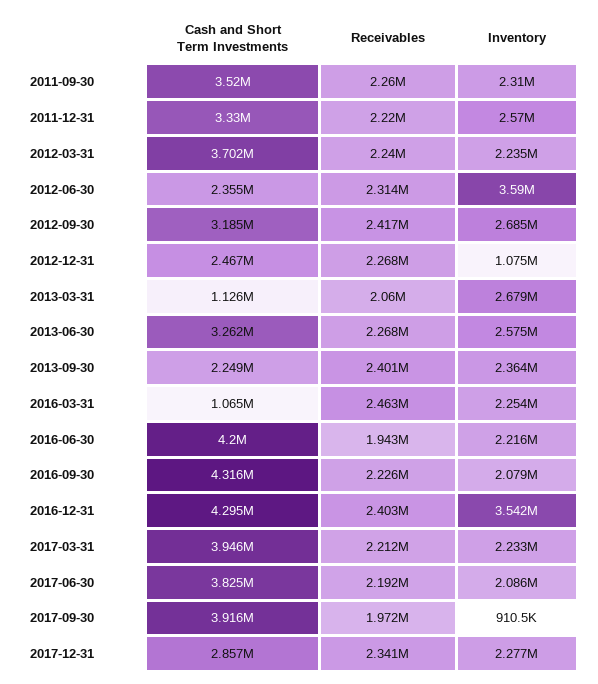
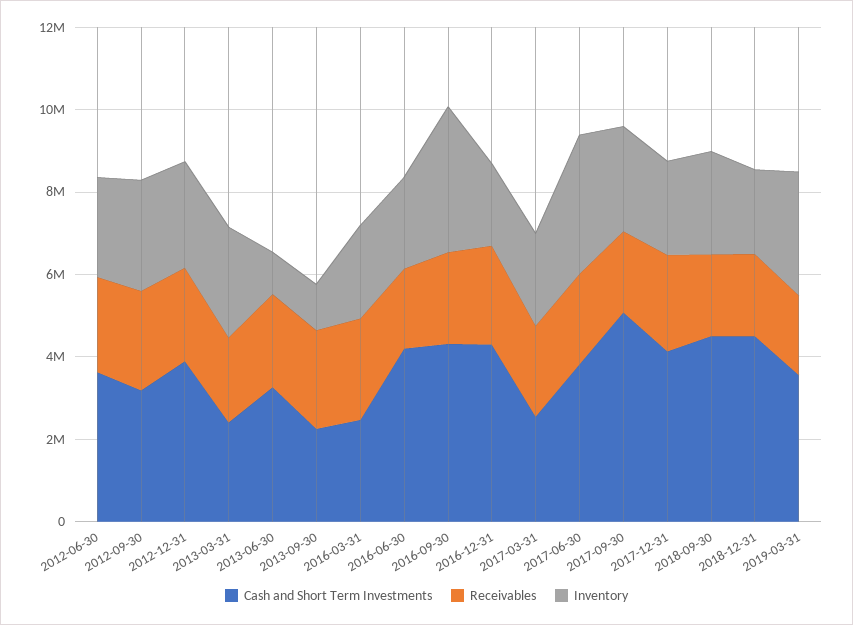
Cash and Short Term Investments, 2011-09-30: 3520000 -> none
Receivables, 2011-09-30: 2260000 -> none
Inventory, 2011-09-30: 2310000 -> none
Cash and Short Term Investments, 2011-12-31: 3330000 -> none
Receivables, 2011-12-31: 2220000 -> none
Inventory, 2011-12-31: 2570000 -> none
Cash and Short Term Investments, 2012-03-31: 3702000 -> none
Receivables, 2012-03-31: 2240000 -> none
Inventory, 2012-03-31: 2235000 -> none
Cash and Short Term Investments, 2012-06-30: 2355000 -> 3500000
Inventory, 2012-06-30: 3590000 -> 2500000
Cash and Short Term Investments, 2012-12-31: 2467000 -> 4000000
Inventory, 2012-12-31: 1075000 -> 2500000
Cash and Short Term Investments, 2013-03-31: 1126000 -> 2500000
Inventory, 2013-06-30: 2575000 -> 1000000
Inventory, 2013-09-30: 2364000 -> 1000000
Cash and Short Term Investments, 2016-03-31: 1065000 -> 2500000
Inventory, 2016-09-30: 2079000 -> 3500000
Inventory, 2016-12-31: 3542000 -> 2000000
Cash and Short Term Investments, 2017-03-31: 3946000 -> 2500000
Inventory, 2017-06-30: 2086000 -> 3500000
Cash and Short Term Investments, 2017-09-30: 3916000 -> 5000000
Inventory, 2017-09-30: 910500 -> 2500000
Cash and Short Term Investments, 2017-12-31: 2857000 -> 4000000
Cash and Short Term Investments, 2018-09-30: none -> 4500000
Receivables, 2018-09-30: none -> 2000000
Inventory, 2018-09-30: none -> 2500000
Cash and Short Term Investments, 2018-12-31: none -> 4500000
Receivables, 2018-12-31: none -> 2000000
Inventory, 2018-12-31: none -> 2000000
Cash and Short Term Investments, 2019-03-31: none -> 3500000
Receivables, 2019-03-31: none -> 2000000
Inventory, 2019-03-31: none -> 3000000

